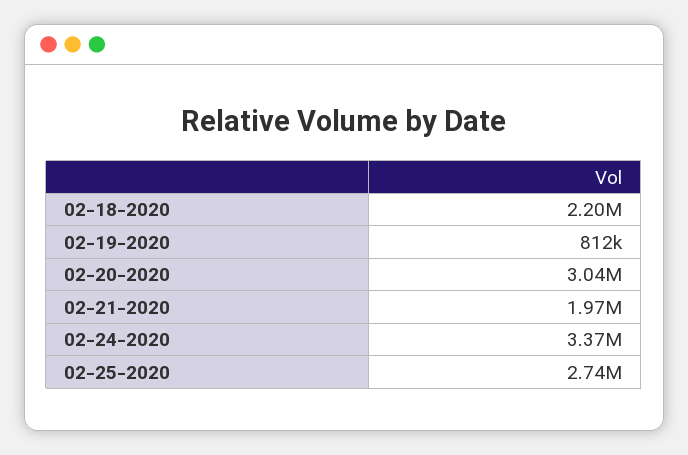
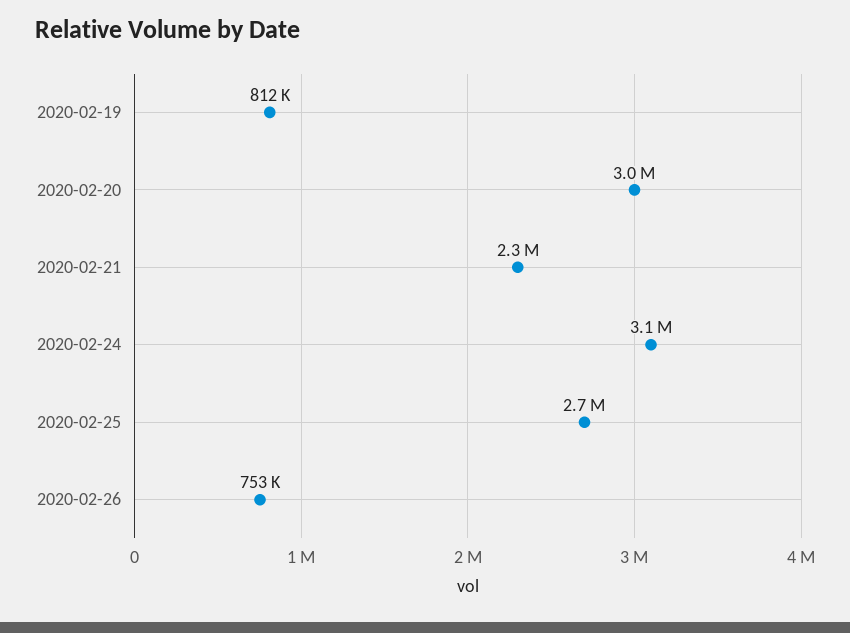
02-18-2020: 2200000 -> none
02-21-2020: 1970000 -> 2300000
02-24-2020: 3370000 -> 3100000
2020-02-26: none -> 753000

